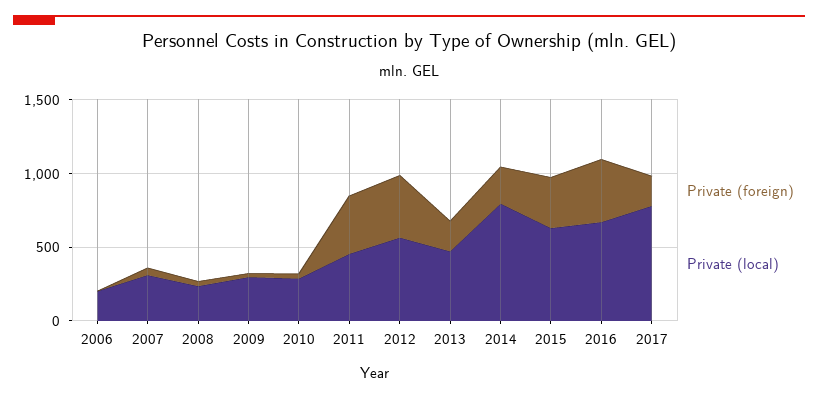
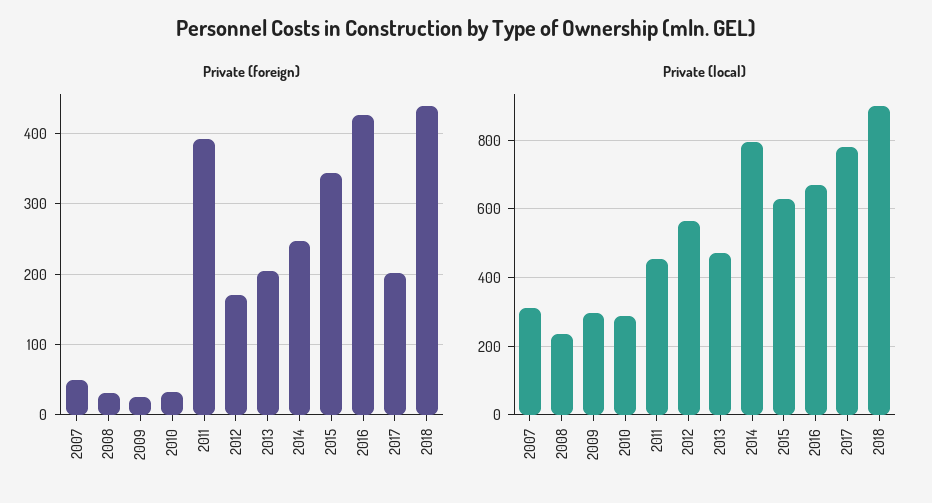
Private (foreign), 2006: 0 -> none
Private (local), 2006: 200 -> none
Private (foreign), 2012: 400 -> 170
Private (foreign), 2018: none -> 440
Private (local), 2018: none -> 900

